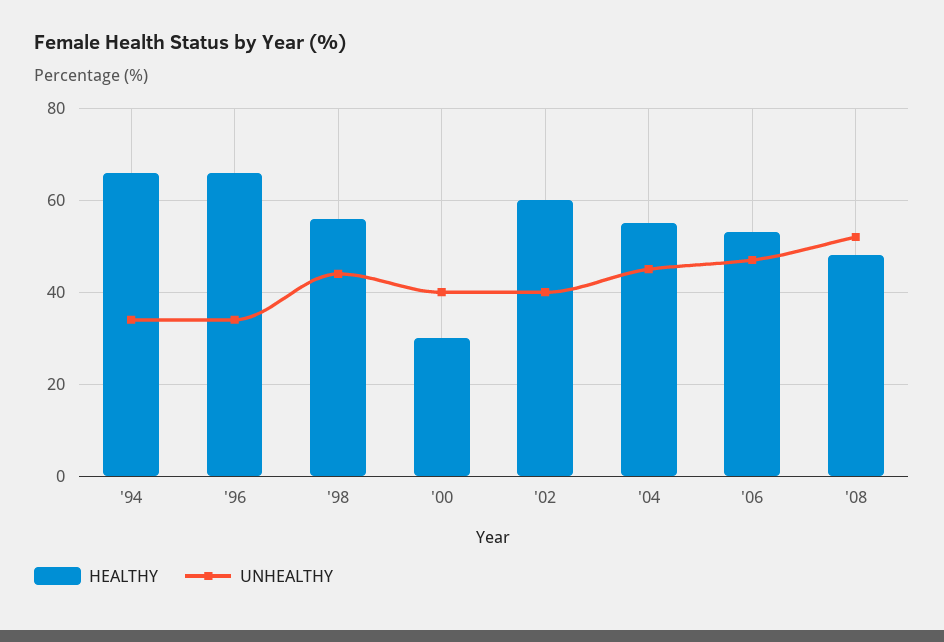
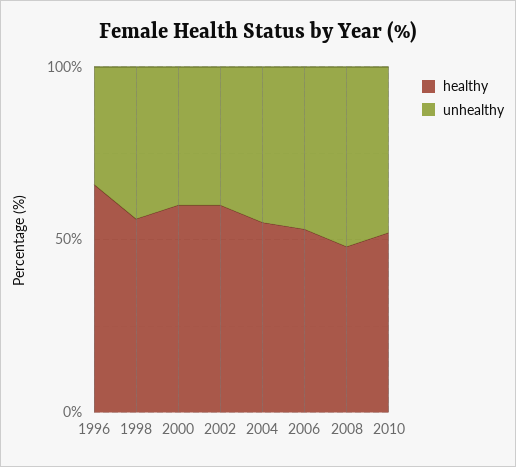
HEALTHY, '94: 65 -> none
UNHEALTHY, '94: 35 -> none
HEALTHY, '00: 30 -> 60
HEALTHY, 2010: none -> 50
UNHEALTHY, 2010: none -> 50

